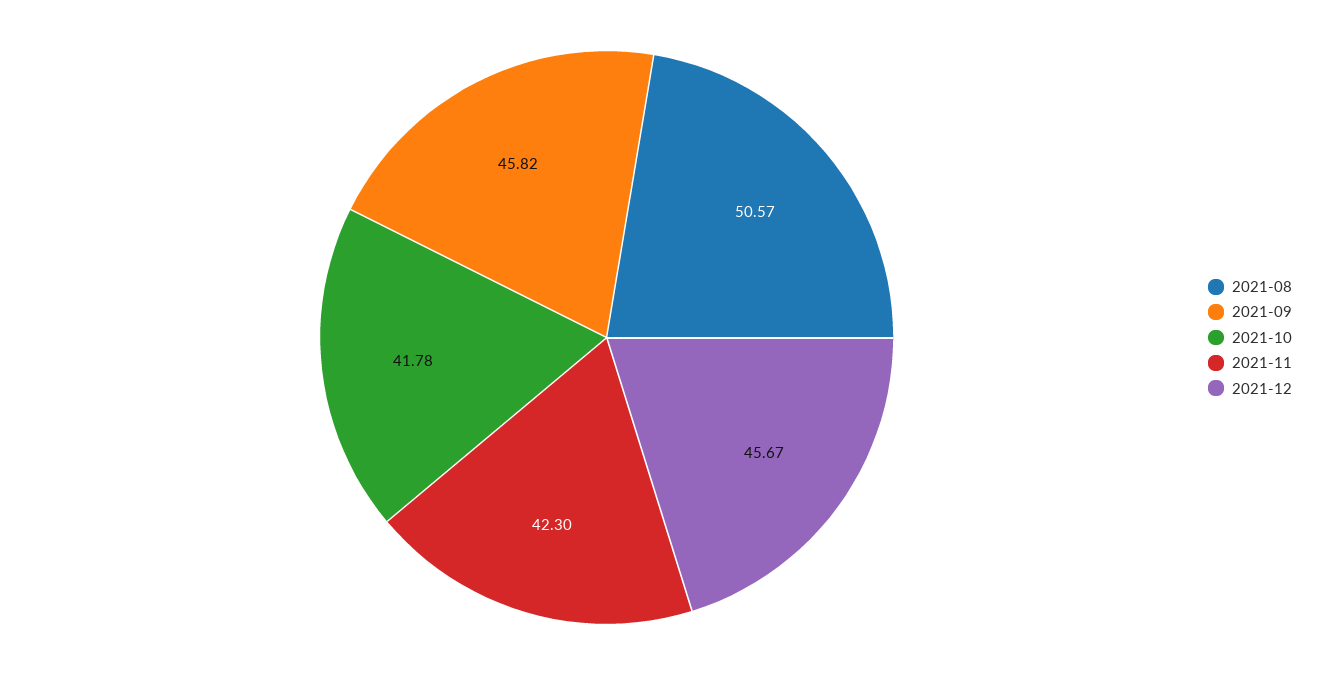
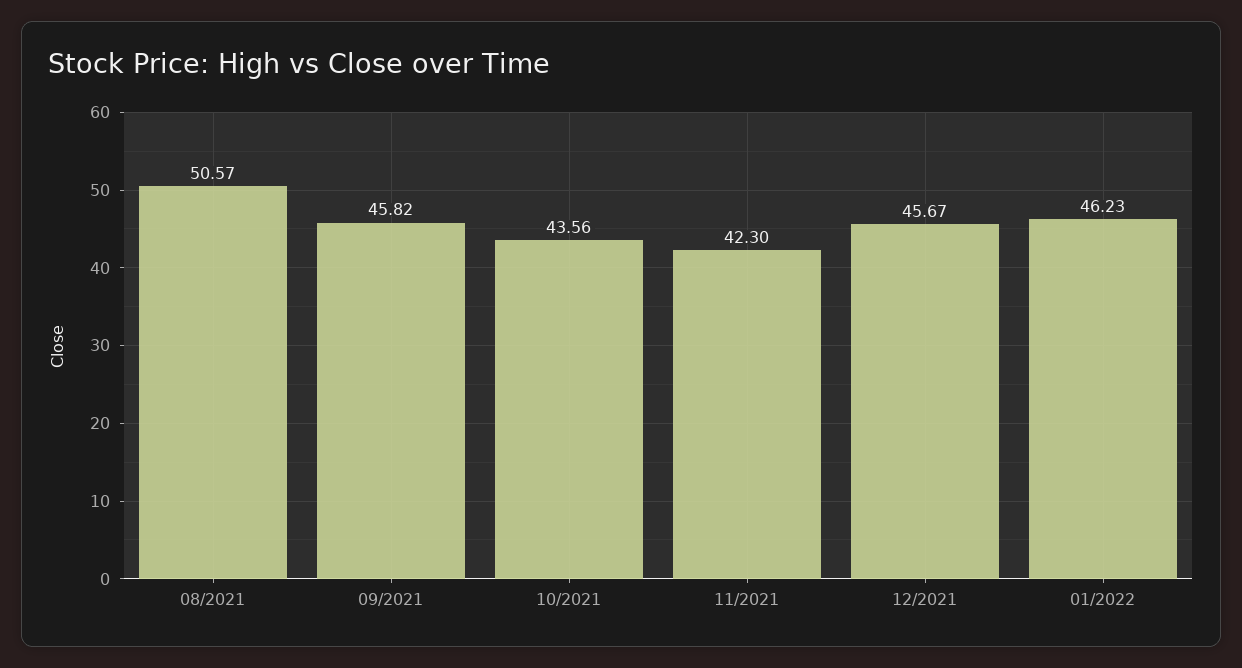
2021-10: 41.78 -> 43.56
01/2022: none -> 46.23

